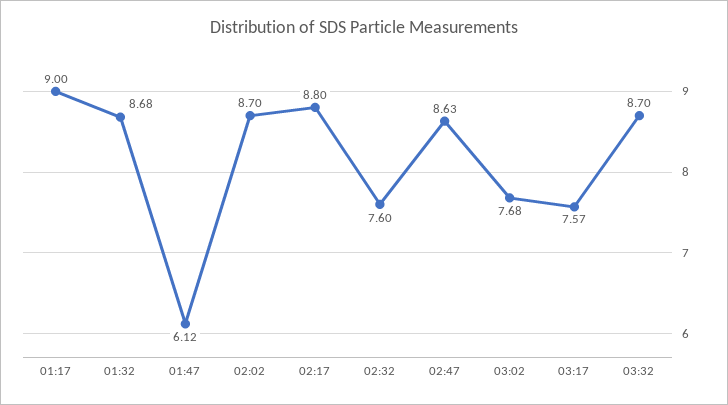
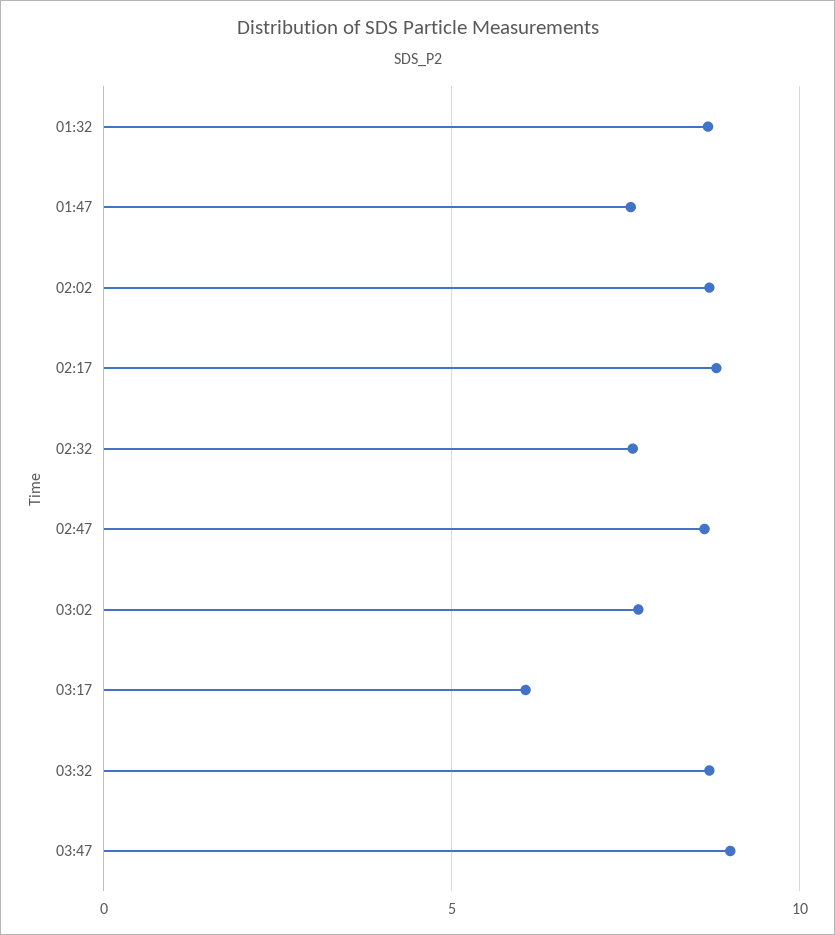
01:17: 9 -> none
01:47: 6.12 -> 7.5
03:17: 7.57 -> 6
03:47: none -> 9

